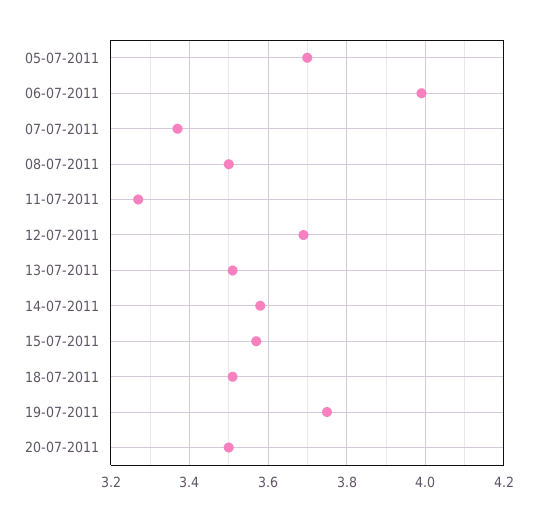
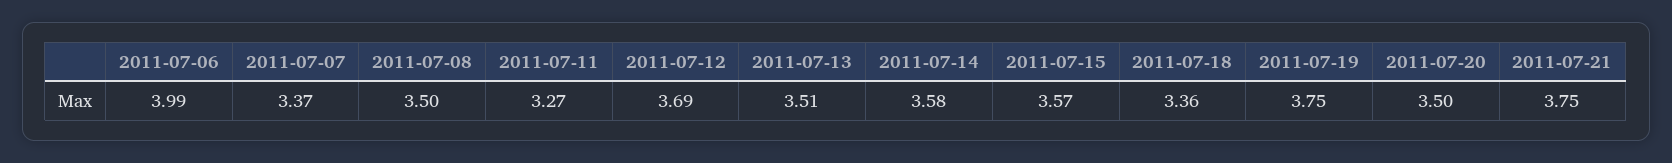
05-07-2011: 3.7 -> none
18-07-2011: 3.5 -> 3.36
2011-07-21: none -> 3.75

